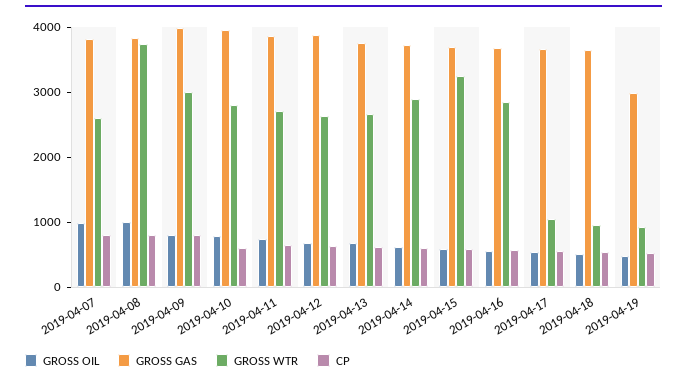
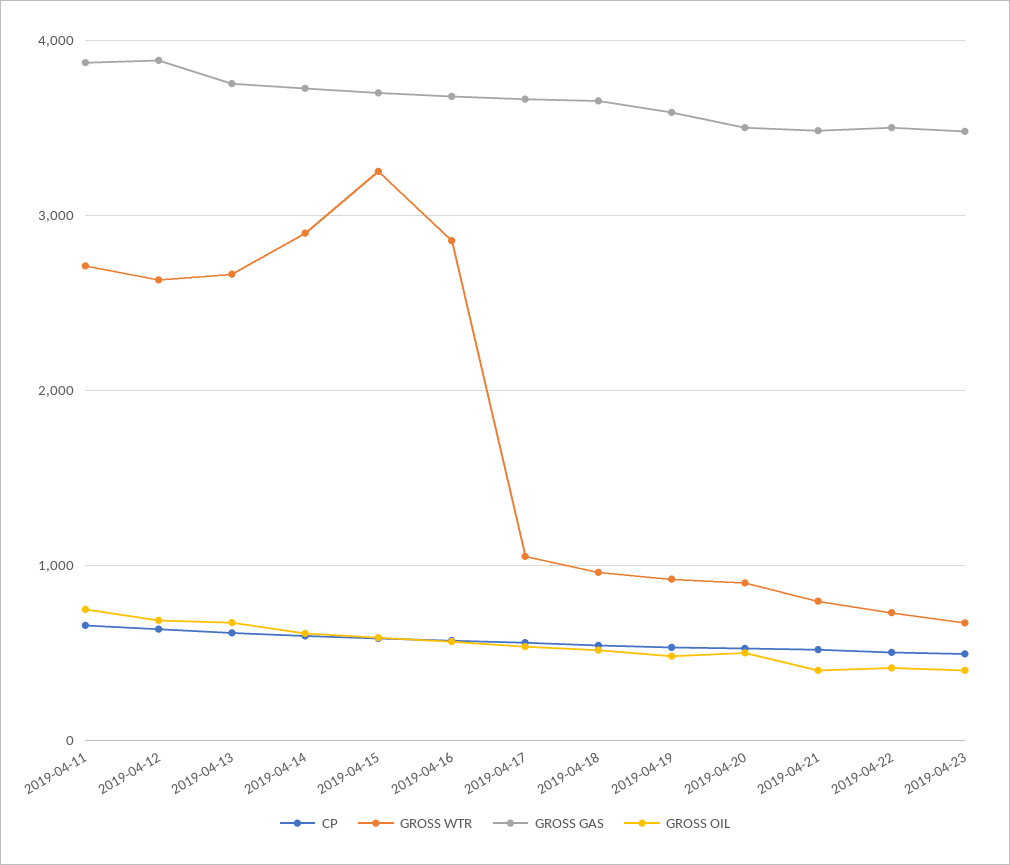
GROSS OIL, 2019-04-07: 1000 -> none
GROSS GAS, 2019-04-07: 3800 -> none
GROSS WTR, 2019-04-07: 2600 -> none
CP, 2019-04-07: 800 -> none
GROSS OIL, 2019-04-08: 1000 -> none
GROSS GAS, 2019-04-08: 3800 -> none
GROSS WTR, 2019-04-08: 3800 -> none
CP, 2019-04-08: 800 -> none
GROSS OIL, 2019-04-09: 800 -> none
GROSS GAS, 2019-04-09: 4000 -> none
GROSS WTR, 2019-04-09: 3000 -> none
CP, 2019-04-09: 800 -> none
GROSS OIL, 2019-04-10: 800 -> none
GROSS GAS, 2019-04-10: 4000 -> none
GROSS WTR, 2019-04-10: 2800 -> none
CP, 2019-04-10: 600 -> none
GROSS GAS, 2019-04-19: 3000 -> 3600
CP, 2019-04-20: none -> 500
GROSS WTR, 2019-04-20: none -> 900
GROSS GAS, 2019-04-20: none -> 3500
GROSS OIL, 2019-04-20: none -> 500
CP, 2019-04-21: none -> 500
GROSS WTR, 2019-04-21: none -> 800
GROSS GAS, 2019-04-21: none -> 3500
GROSS OIL, 2019-04-21: none -> 400
CP, 2019-04-22: none -> 500
GROSS WTR, 2019-04-22: none -> 700
GROSS GAS, 2019-04-22: none -> 3500
GROSS OIL, 2019-04-22: none -> 400
CP, 2019-04-23: none -> 500
GROSS WTR, 2019-04-23: none -> 700
GROSS GAS, 2019-04-23: none -> 3500
GROSS OIL, 2019-04-23: none -> 400

